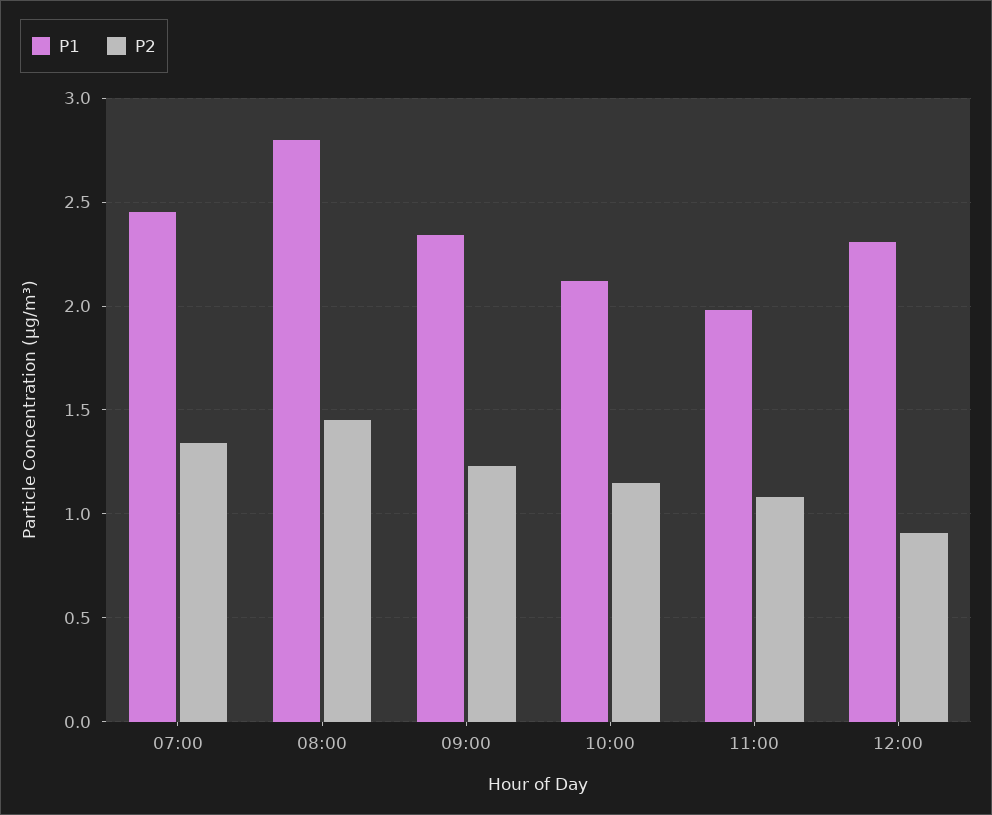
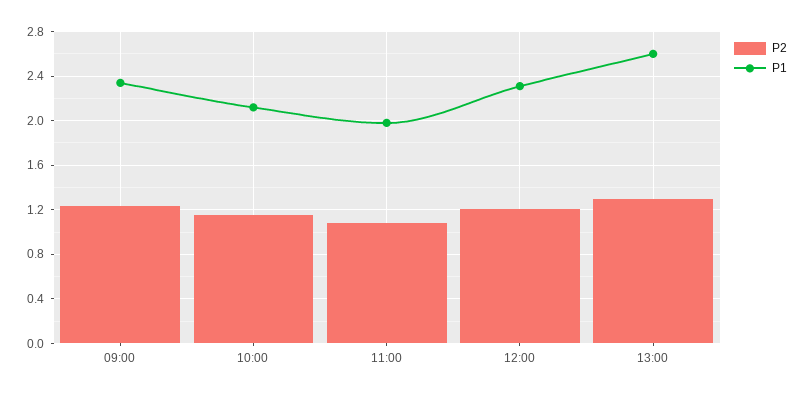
P1, 07:00: 2.45 -> none
P2, 07:00: 1.35 -> none
P1, 08:00: 2.8 -> none
P2, 08:00: 1.45 -> none
P2, 12:00: 0.9 -> 1.2
P2, 13:00: none -> 1.3
P1, 13:00: none -> 2.6

